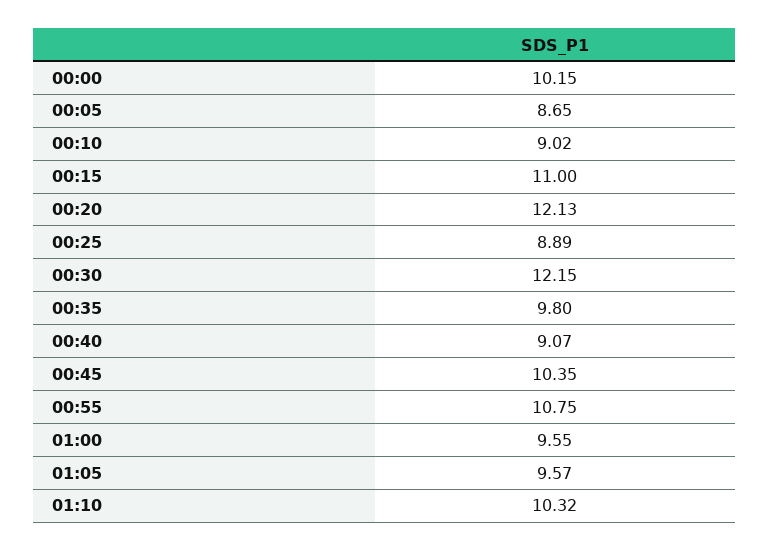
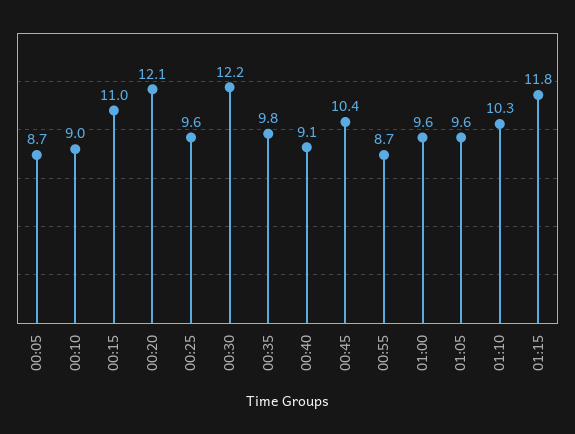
00:00: 10.15 -> none
00:25: 8.89 -> 9.6
00:55: 10.75 -> 8.7
01:15: none -> 11.8

